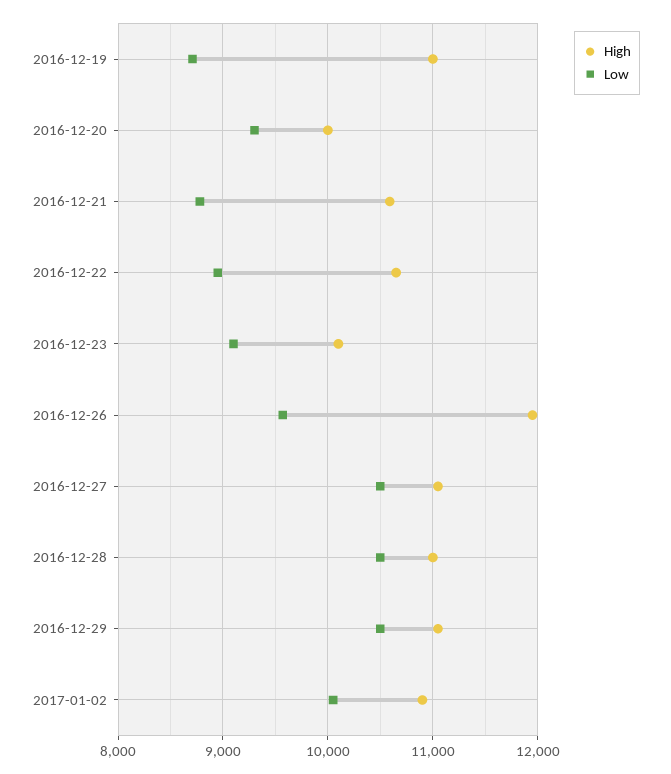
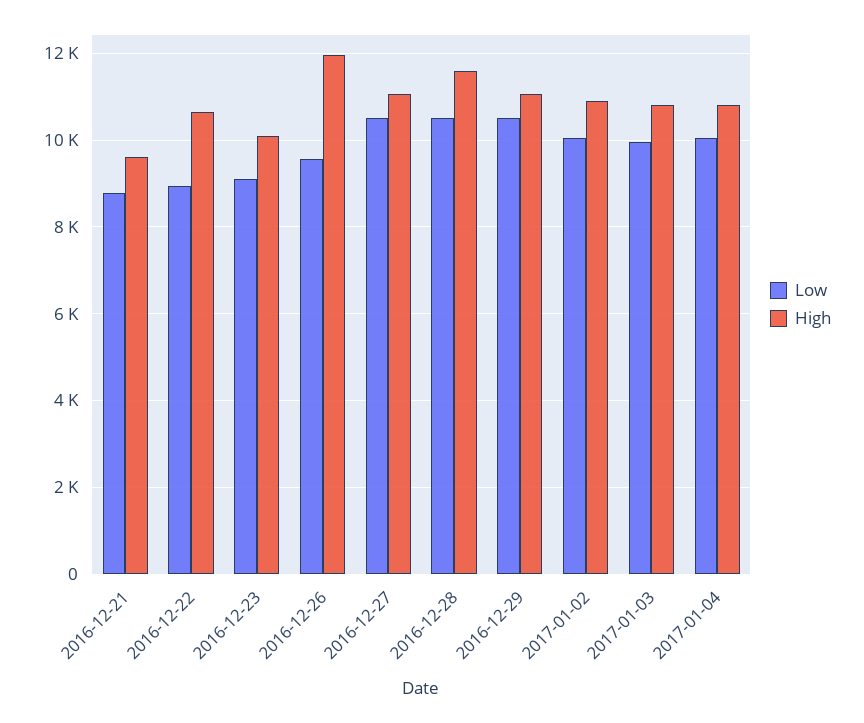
High, 2016-12-19: 11000 -> none
Low, 2016-12-19: 8700 -> none
High, 2016-12-20: 10000 -> none
Low, 2016-12-20: 9300 -> none
High, 2016-12-21: 10600 -> 9600
High, 2016-12-28: 11000 -> 11600
Low, 2017-01-03: none -> 10000
High, 2017-01-03: none -> 10800
Low, 2017-01-04: none -> 10000
High, 2017-01-04: none -> 10800

